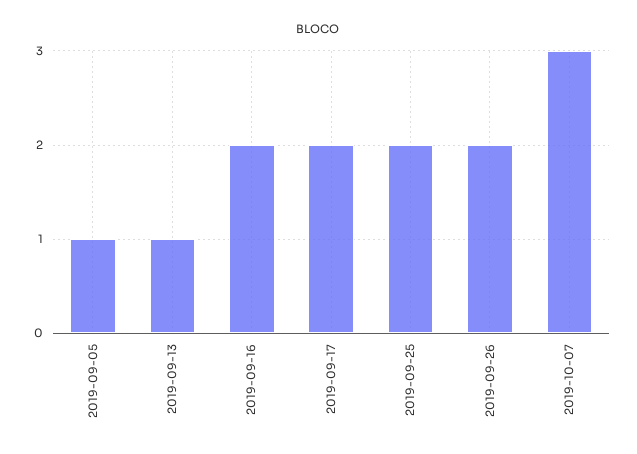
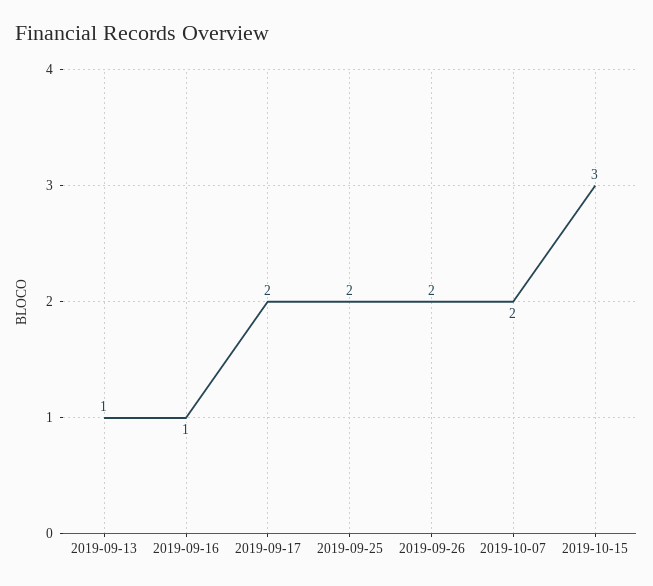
2019-09-05: 1 -> none
2019-09-16: 2 -> 1
2019-10-07: 3 -> 2
2019-10-15: none -> 3

